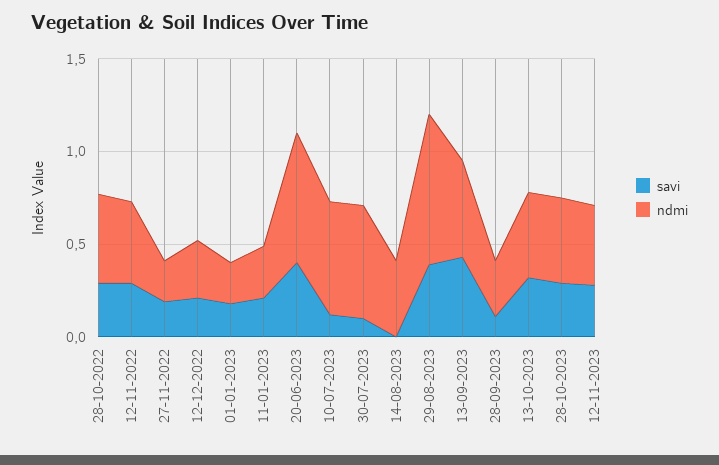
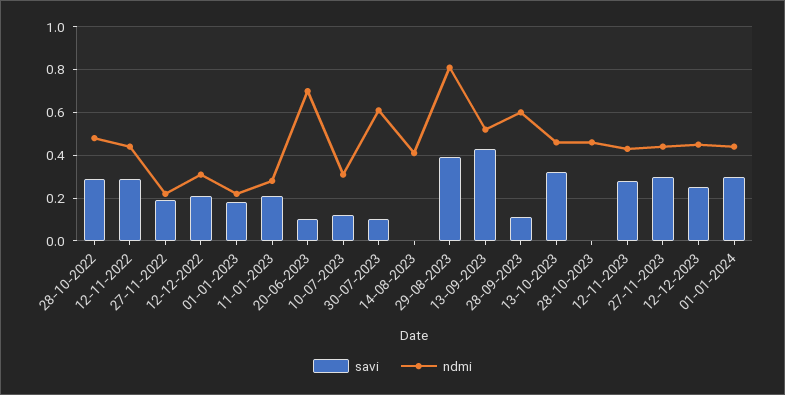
savi, 20-06-2023: 0.4 -> 0.1
ndmi, 10-07-2023: 0.6 -> 0.3
ndmi, 28-09-2023: 0.3 -> 0.6
savi, 28-10-2023: 0.3 -> 0
savi, 27-11-2023: none -> 0.3
ndmi, 27-11-2023: none -> 0.45
savi, 12-12-2023: none -> 0.25
ndmi, 12-12-2023: none -> 0.45
savi, 01-01-2024: none -> 0.3
ndmi, 01-01-2024: none -> 0.45

